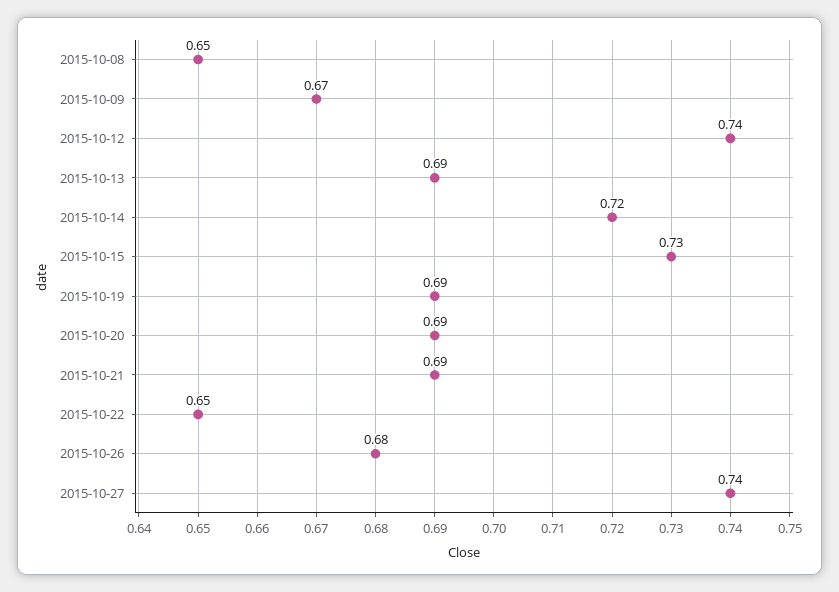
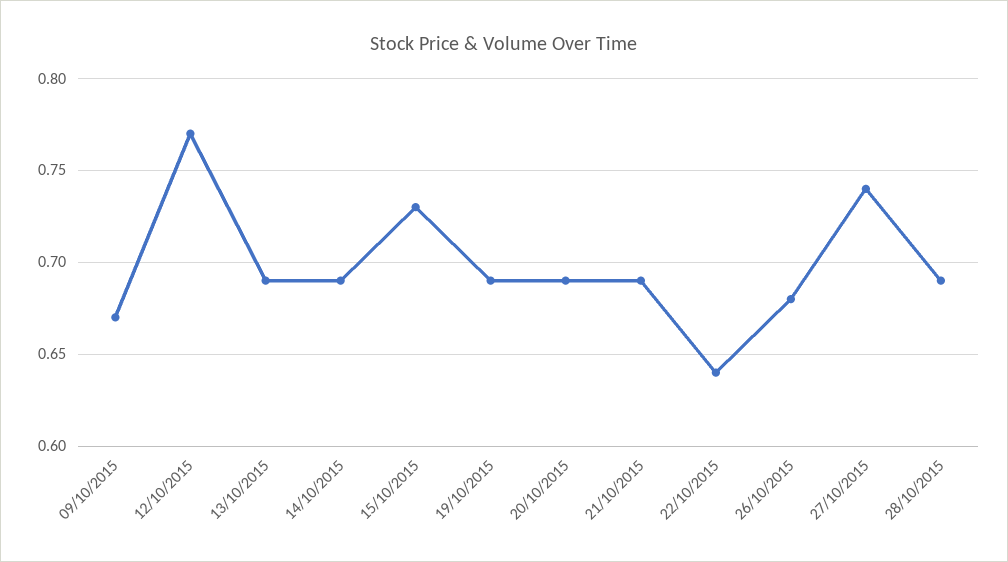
2015-10-08: 0.65 -> none
2015-10-12: 0.74 -> 0.77
2015-10-14: 0.72 -> 0.69
2015-10-22: 0.65 -> 0.64
28/10/2015: none -> 0.69

